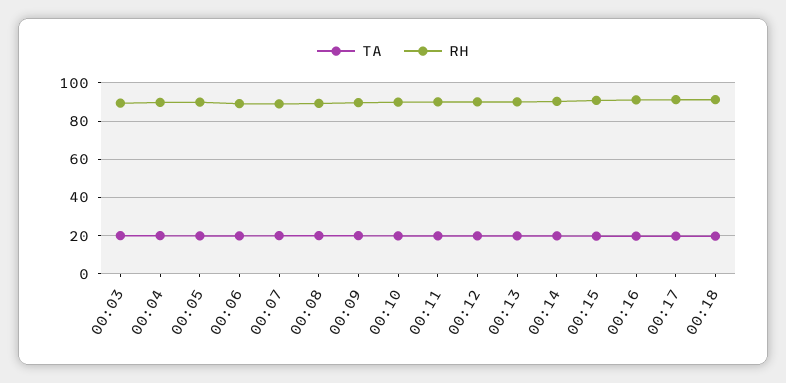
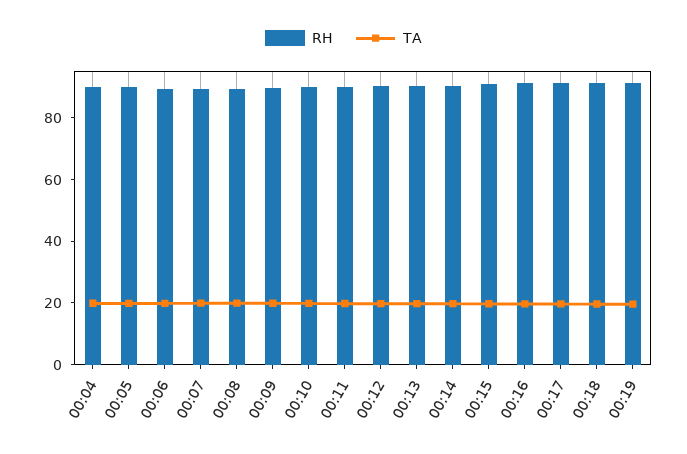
TA, 00:03: 20 -> none
RH, 00:03: 90 -> none
RH, 00:19: none -> 90
TA, 00:19: none -> 20

